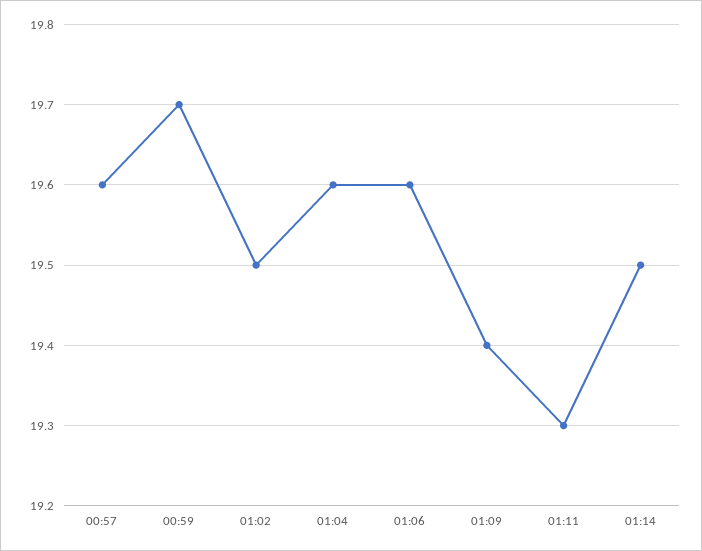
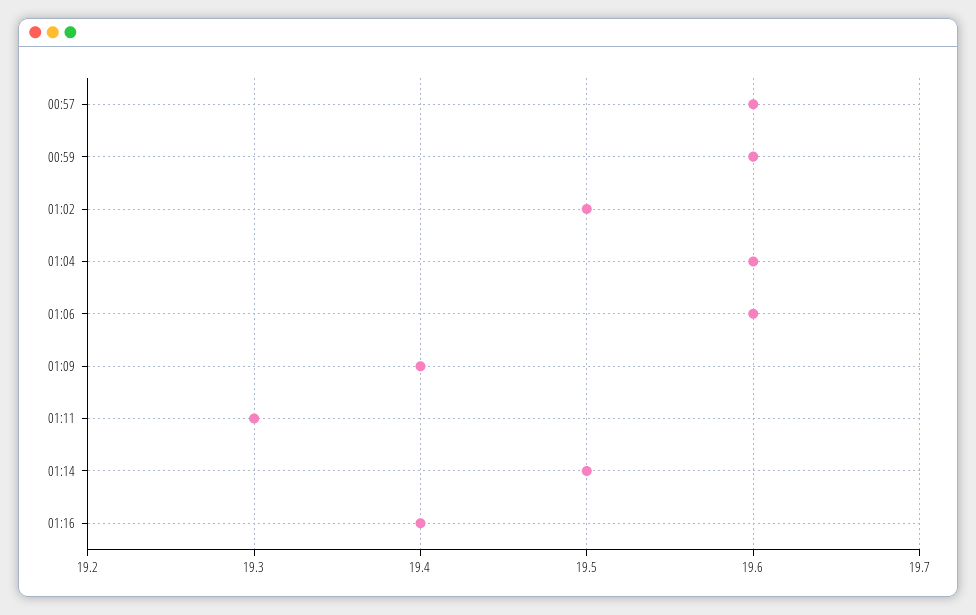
00:59: 19.7 -> 19.6
01:16: none -> 19.4

